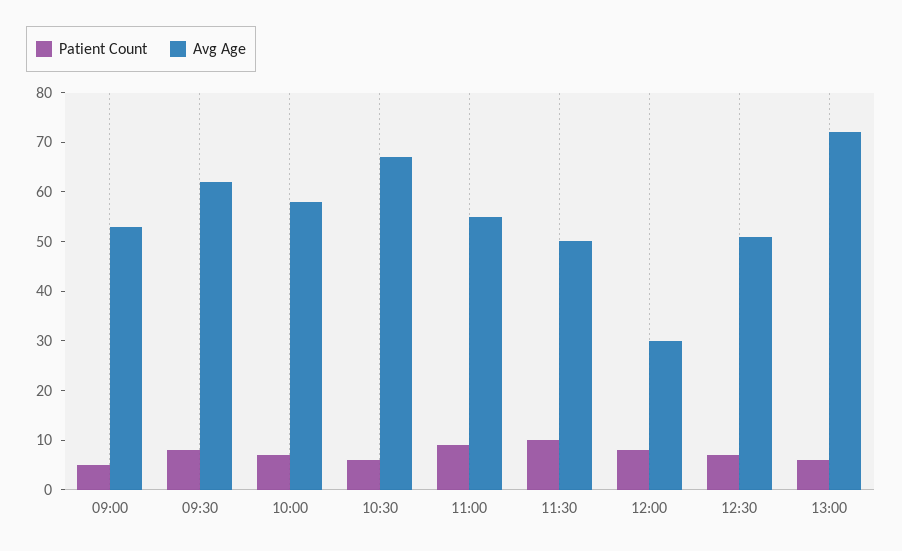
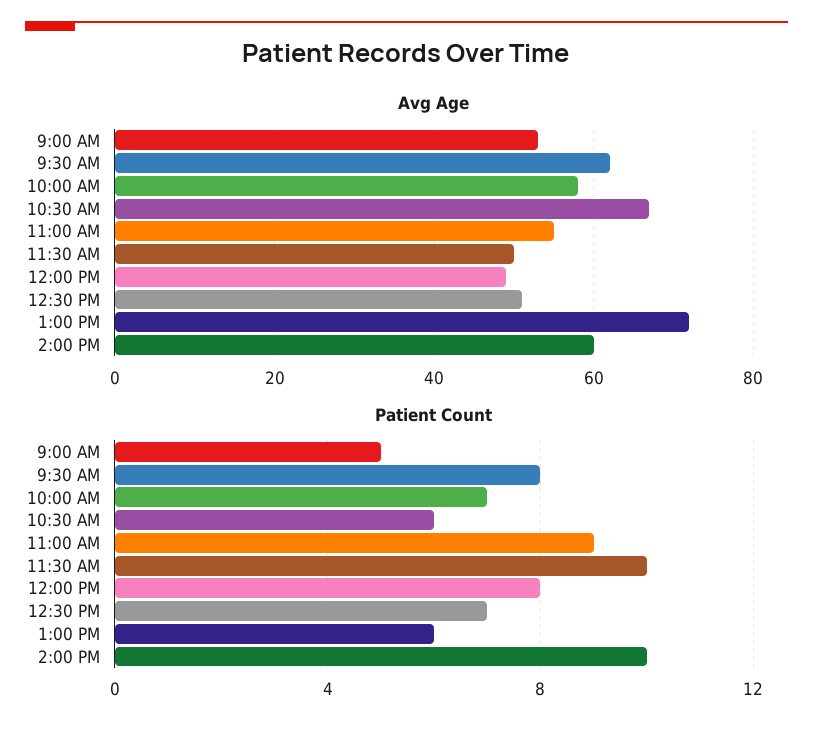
Avg Age, 12:00: 30 -> 50
Avg Age, 2:00 PM: none -> 60
Patient Count, 2:00 PM: none -> 10

